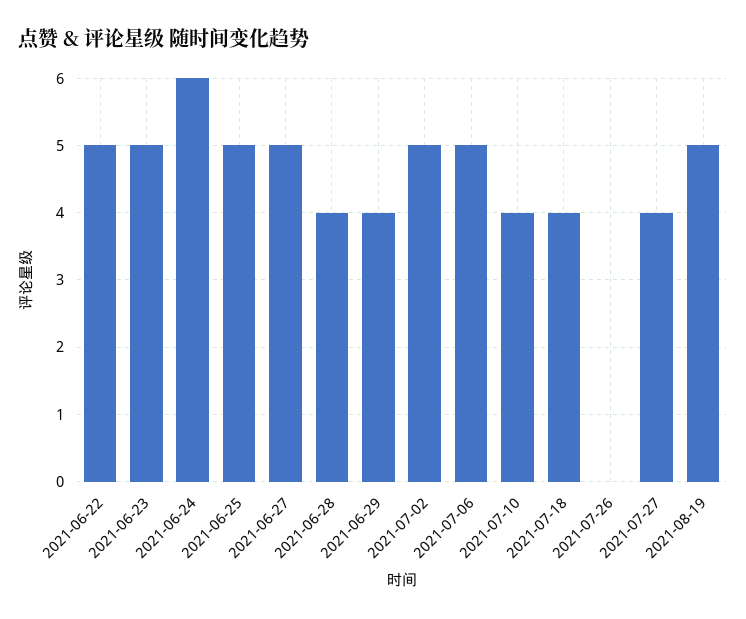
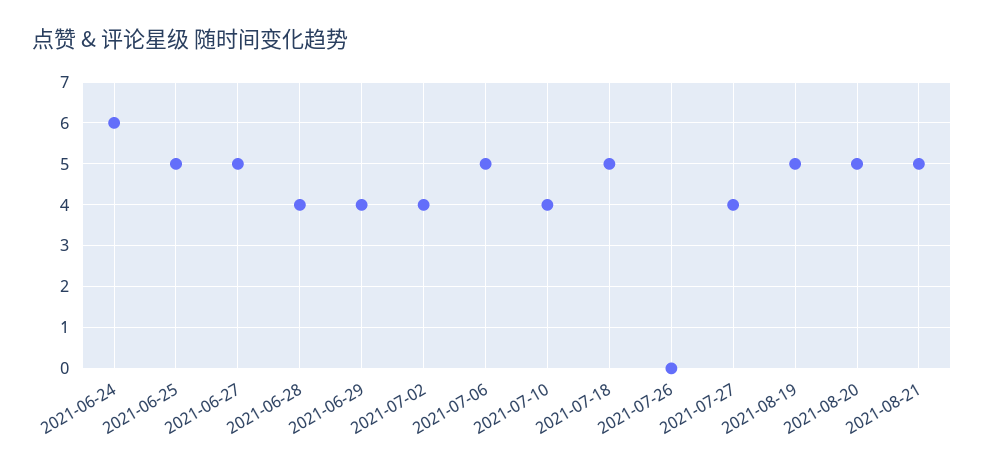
2021-06-22: 5 -> none
2021-06-23: 5 -> none
2021-07-02: 5 -> 4
2021-07-18: 4 -> 5
2021-08-20: none -> 5
2021-08-21: none -> 5

